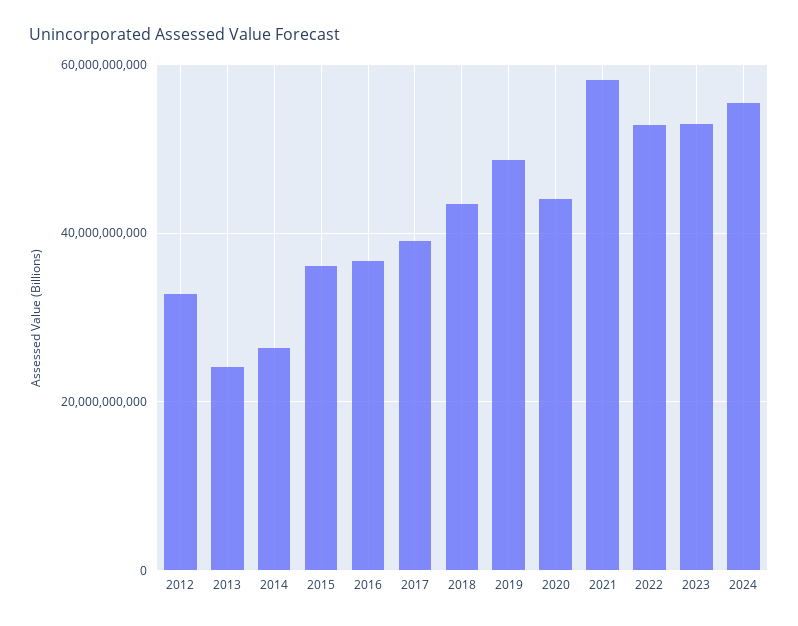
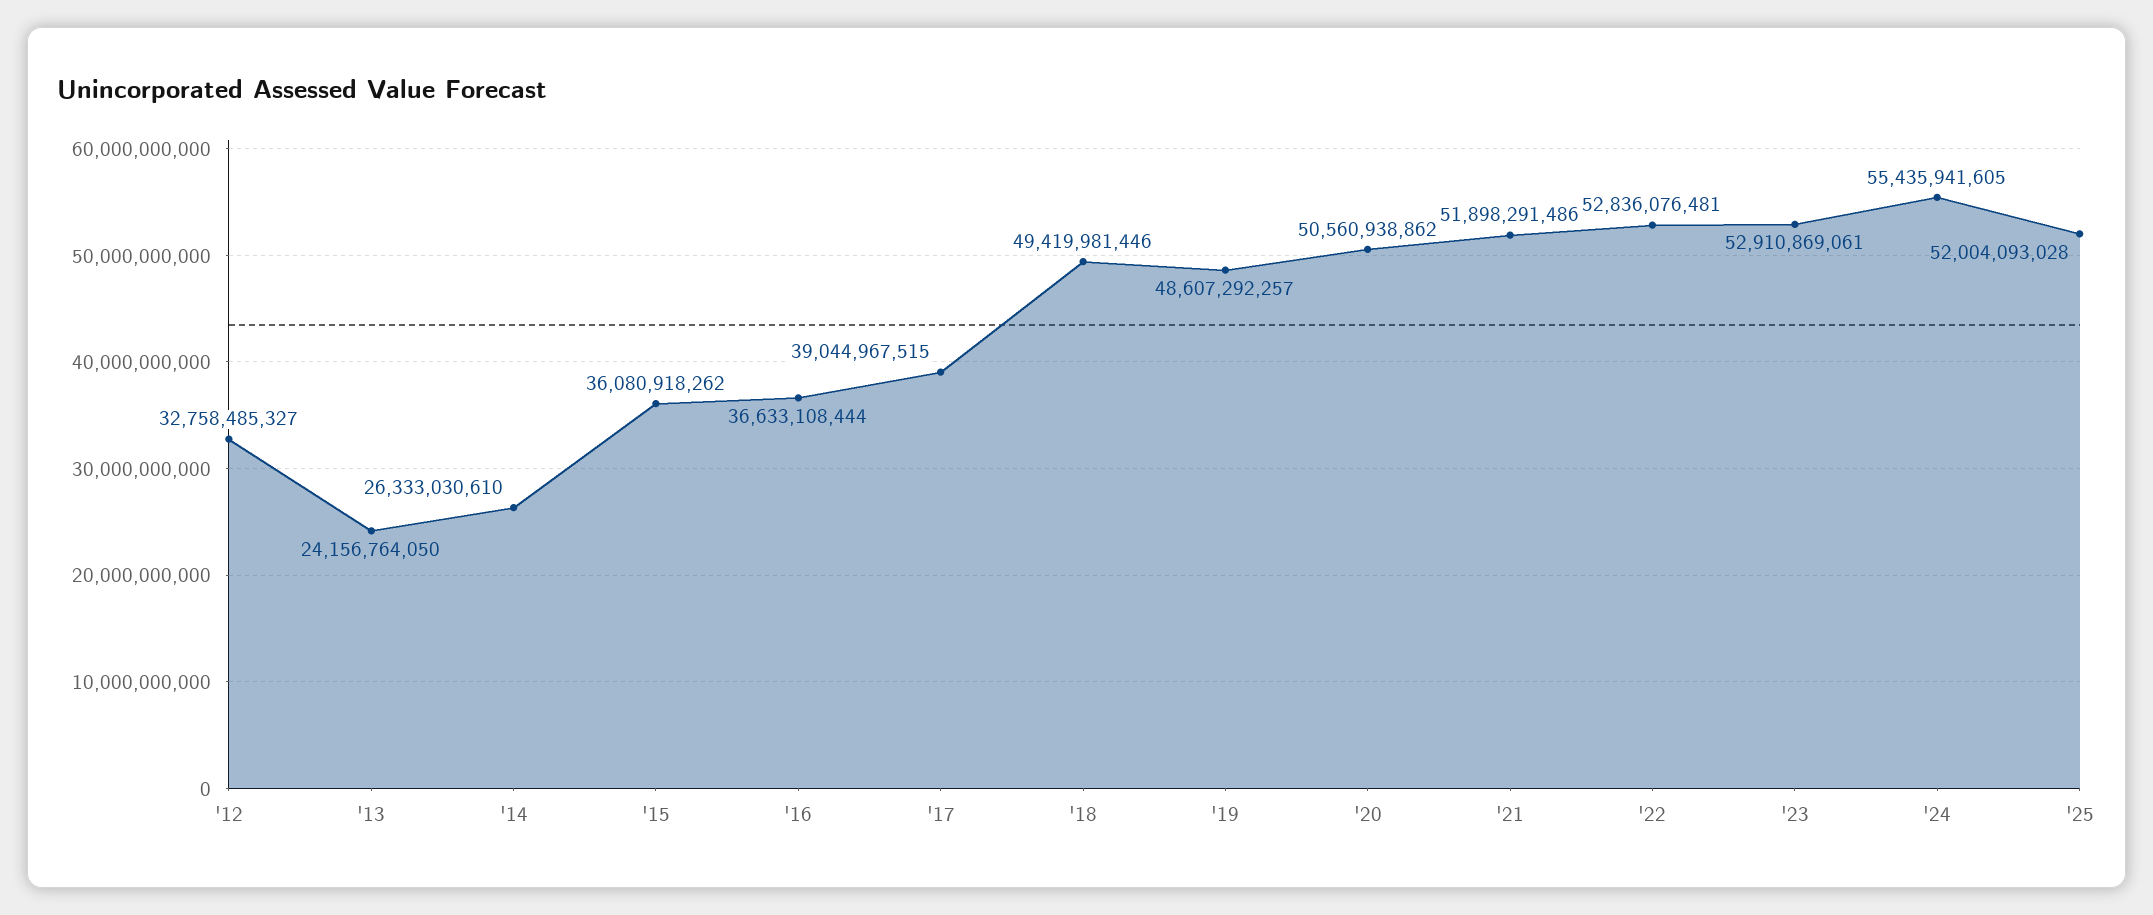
2018: 44000000000 -> 49419981446
2020: 44000000000 -> 50560938862
2021: 58000000000 -> 51898291486
'25: none -> 52004093028

